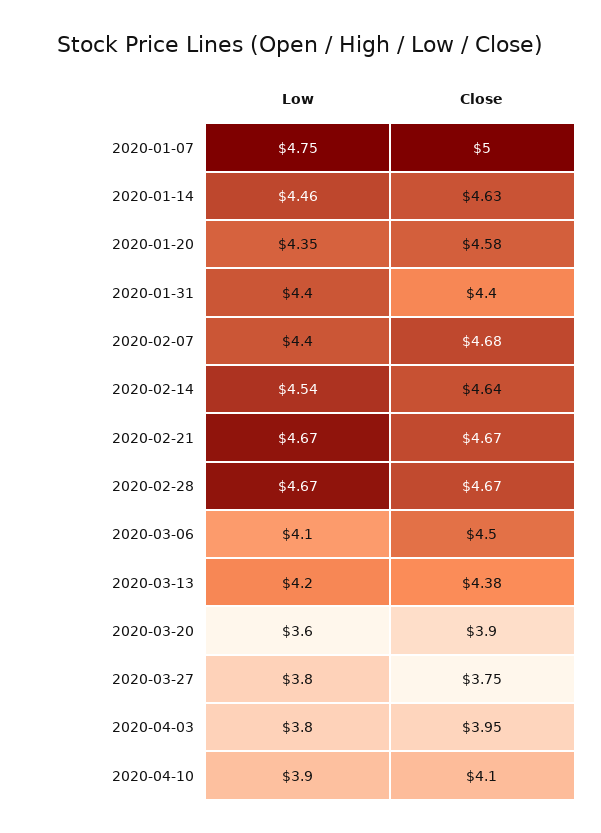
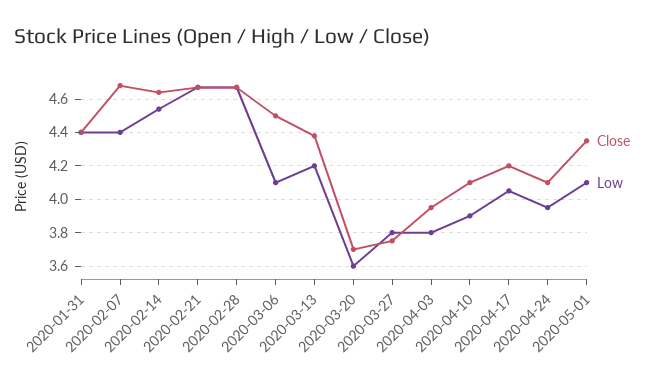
Low, 2020-01-07: 4.75 -> none
Close, 2020-01-07: 5 -> none
Low, 2020-01-14: 4.46 -> none
Close, 2020-01-14: 4.63 -> none
Low, 2020-01-20: 4.35 -> none
Close, 2020-01-20: 4.58 -> none
Close, 2020-03-20: 3.9 -> 3.7
Close, 2020-04-17: none -> 4.2
Low, 2020-04-17: none -> 4.05
Close, 2020-04-24: none -> 4.1
Low, 2020-04-24: none -> 3.95
Close, 2020-05-01: none -> 4.35
Low, 2020-05-01: none -> 4.1

